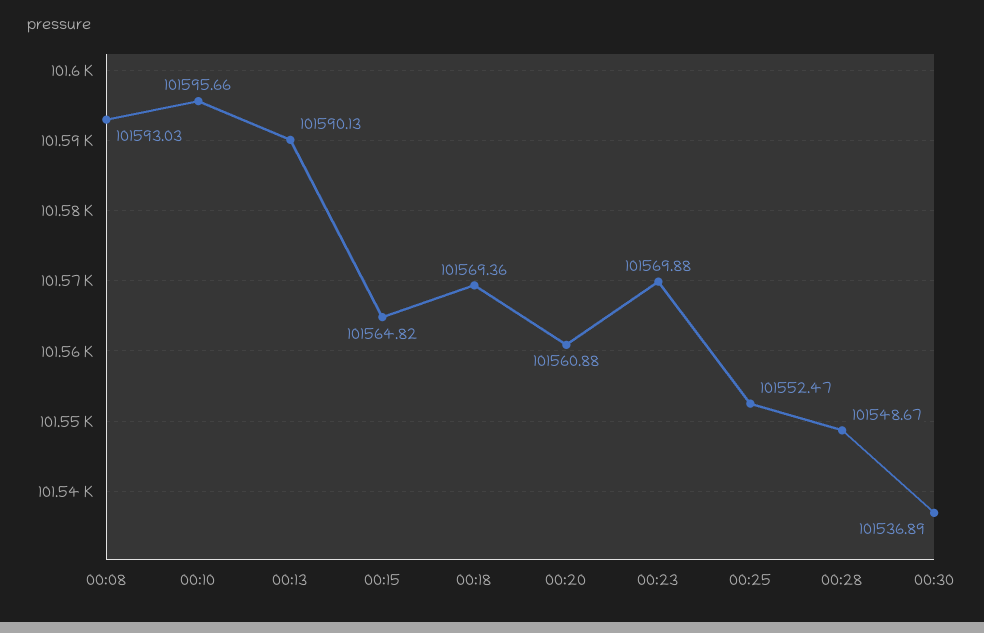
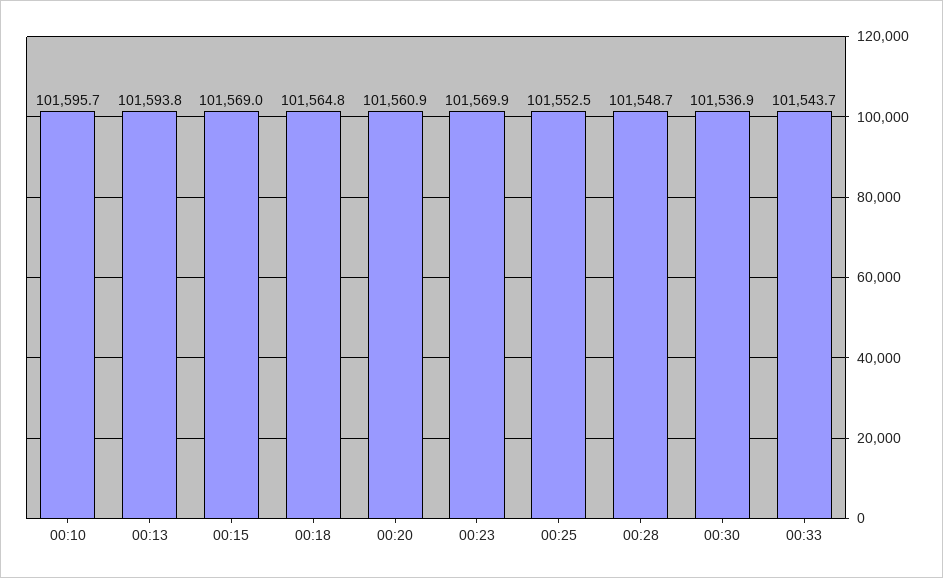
00:08: 101593.03 -> none
00:13: 101590.13 -> 101593.8
00:15: 101564.82 -> 101569
00:18: 101569.36 -> 101564.8
00:33: none -> 101543.7

